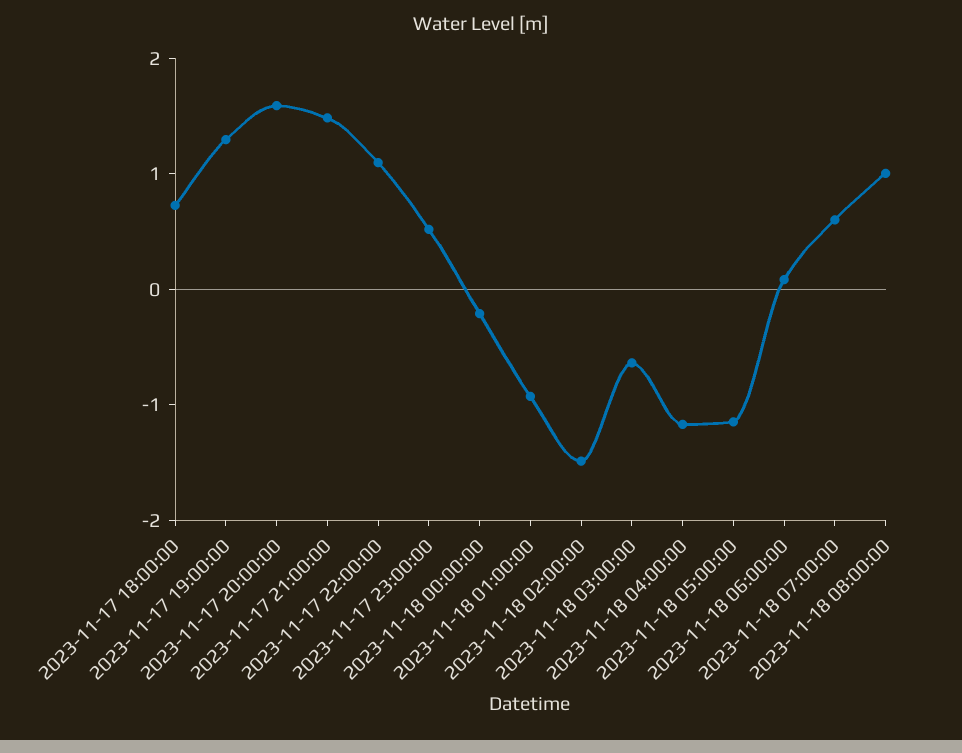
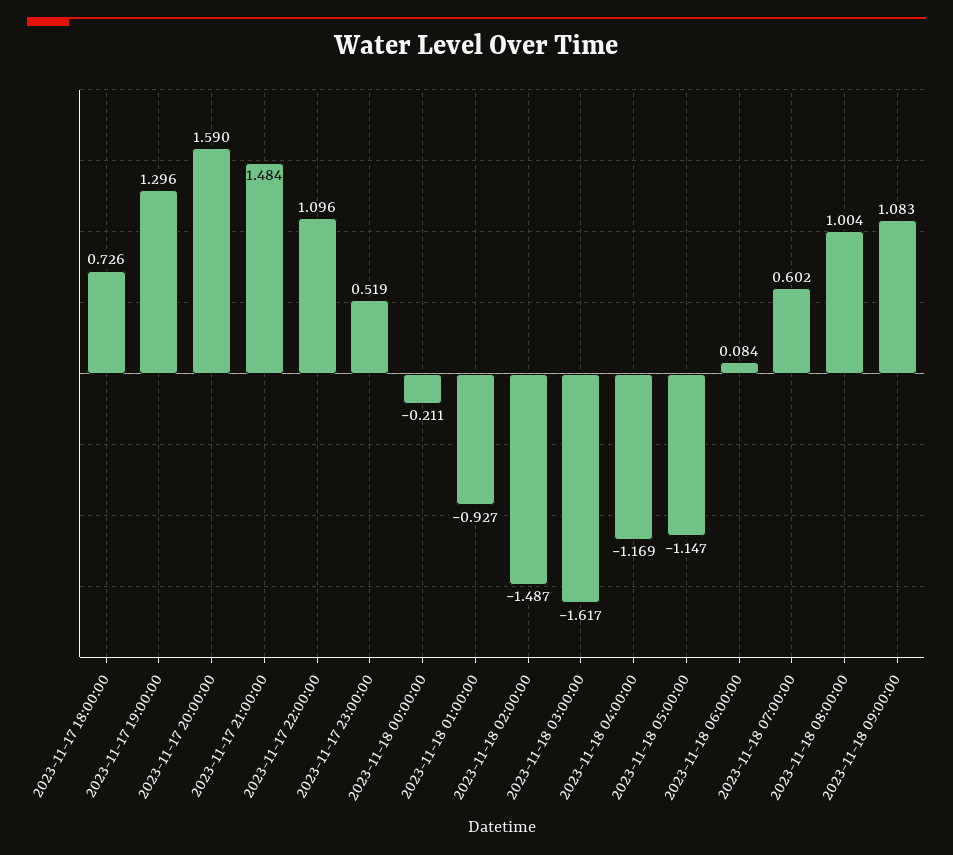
2023-11-18 03:00:00: -0.6 -> -1.617
2023-11-18 09:00:00: none -> 1.083

